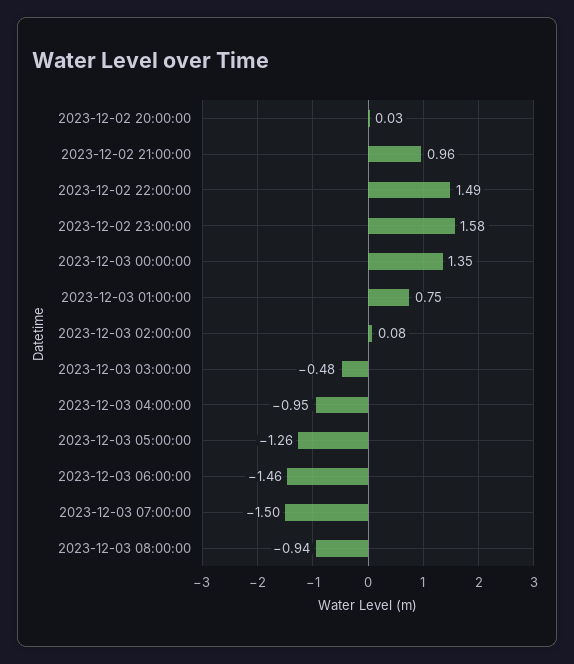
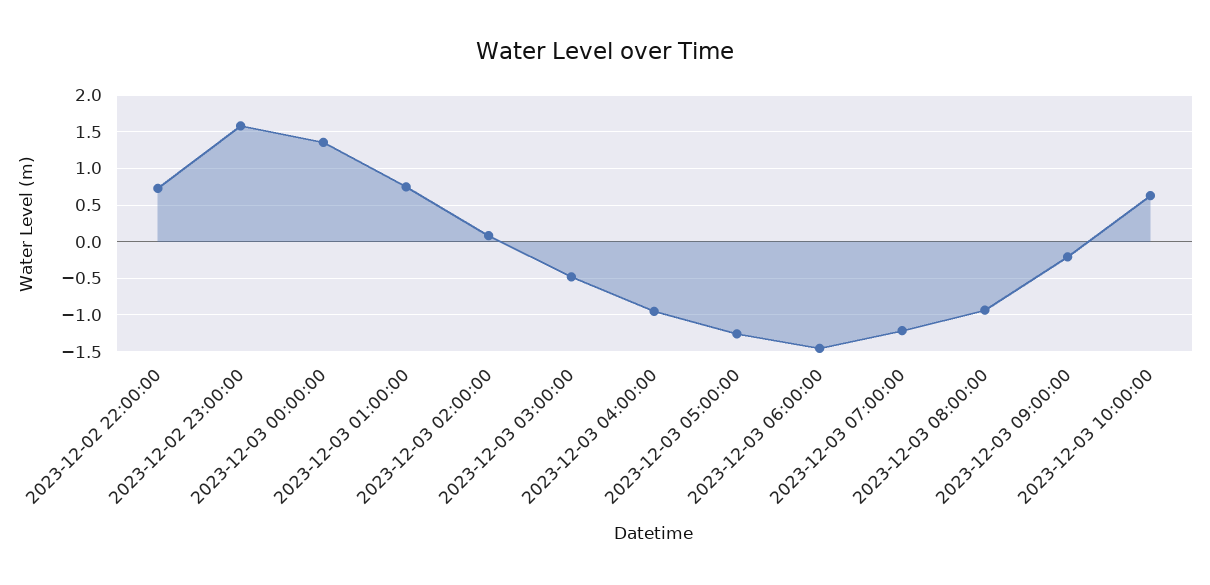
2023-12-02 20:00:00: 0.03 -> none
2023-12-02 21:00:00: 0.96 -> none
2023-12-02 22:00:00: 1.49 -> 0.7
2023-12-03 07:00:00: -1.5 -> -1.2
2023-12-03 09:00:00: none -> -0.2
2023-12-03 10:00:00: none -> 0.6

